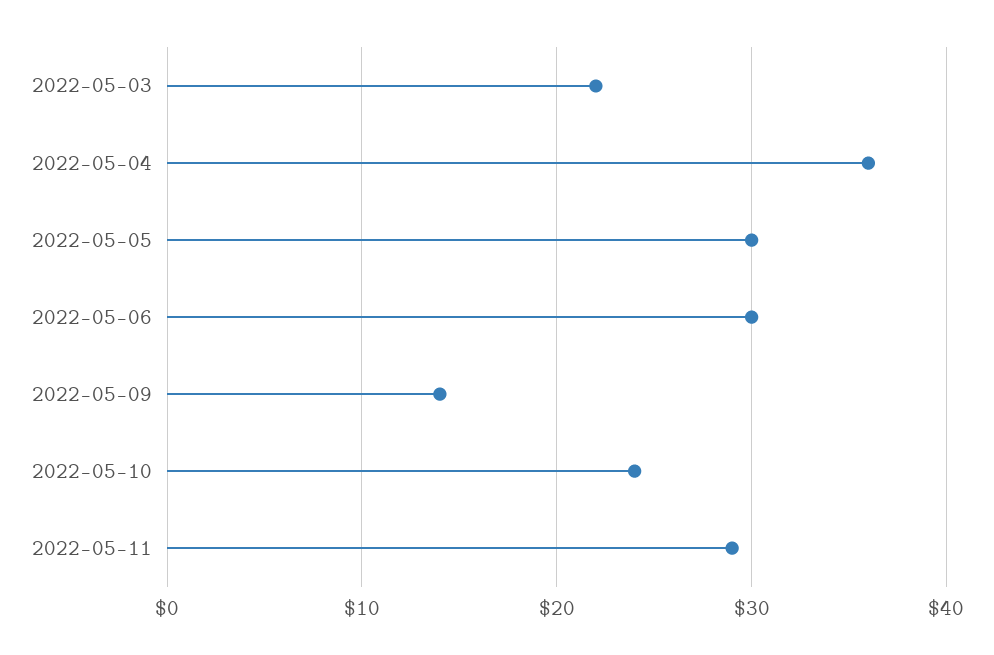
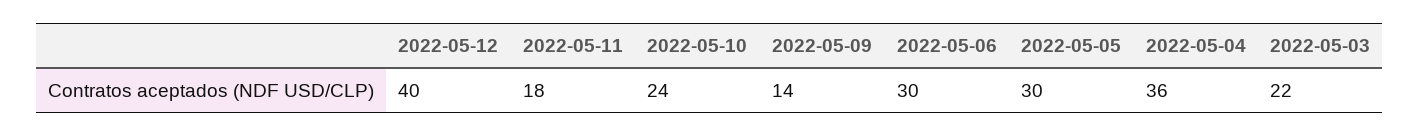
2022-05-11: 29 -> 18
2022-05-12: none -> 40

